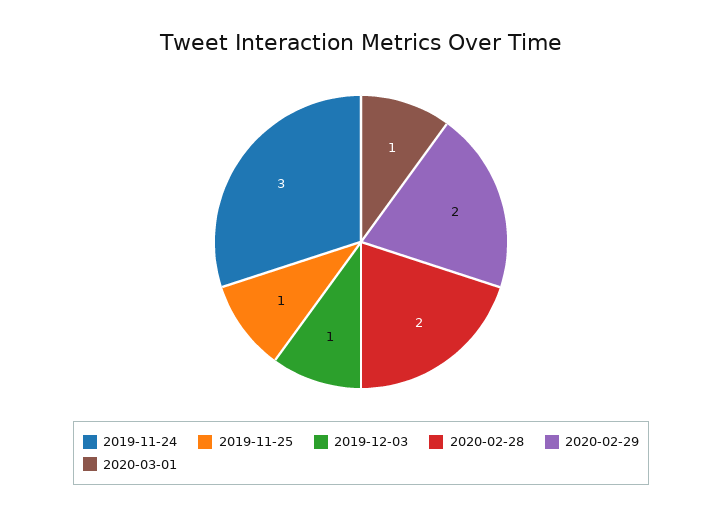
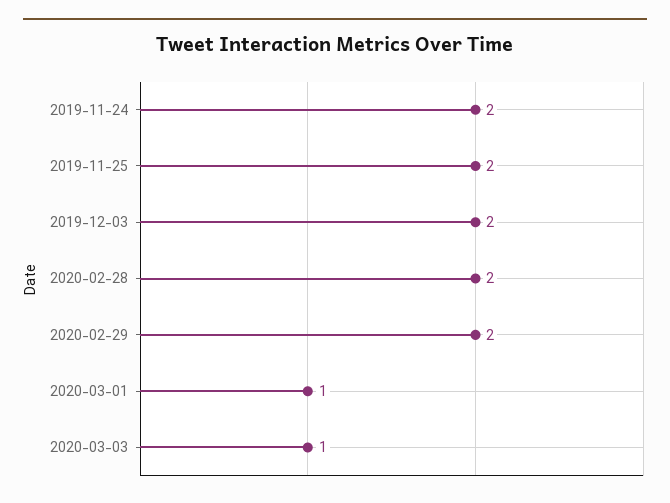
2019-11-24: 3 -> 2
2019-11-25: 1 -> 2
2019-12-03: 1 -> 2
2020-03-03: none -> 1

